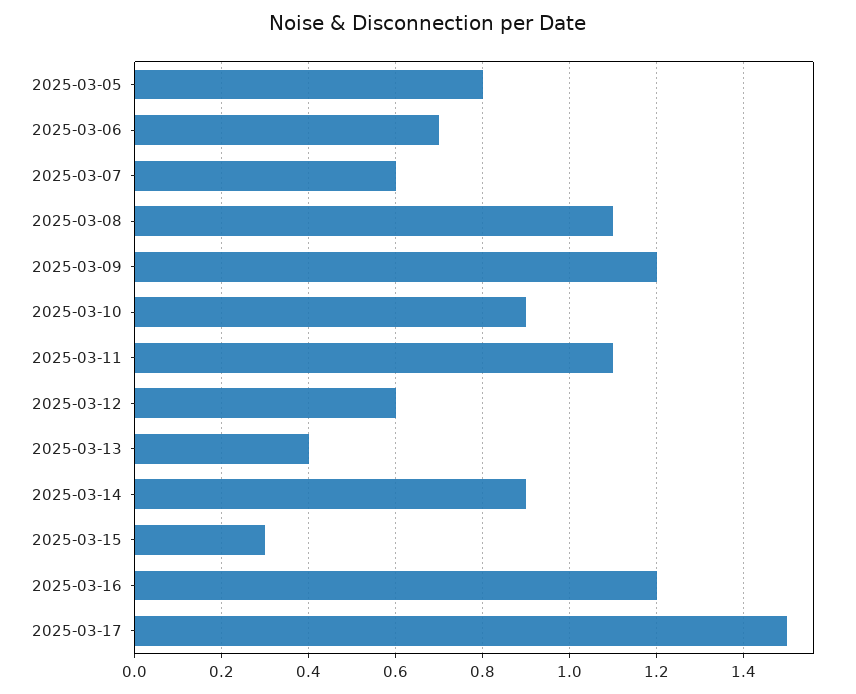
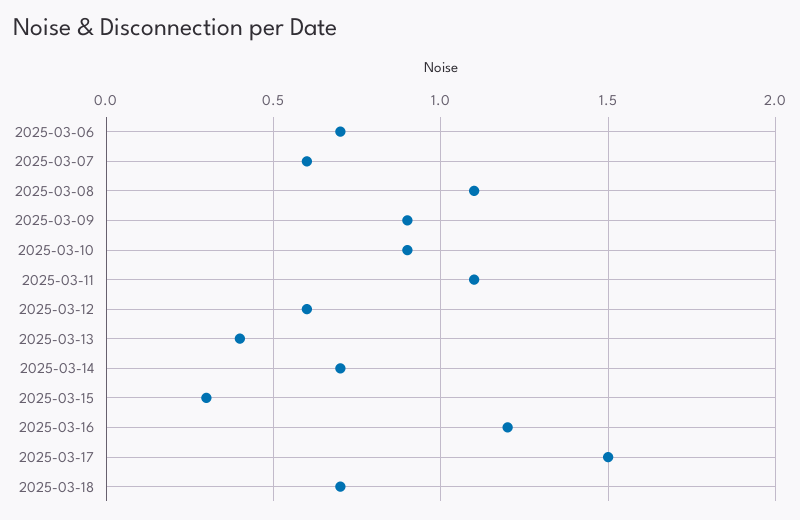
2025-03-05: 0.8 -> none
2025-03-09: 1.2 -> 0.9
2025-03-14: 0.9 -> 0.7
2025-03-18: none -> 0.7

